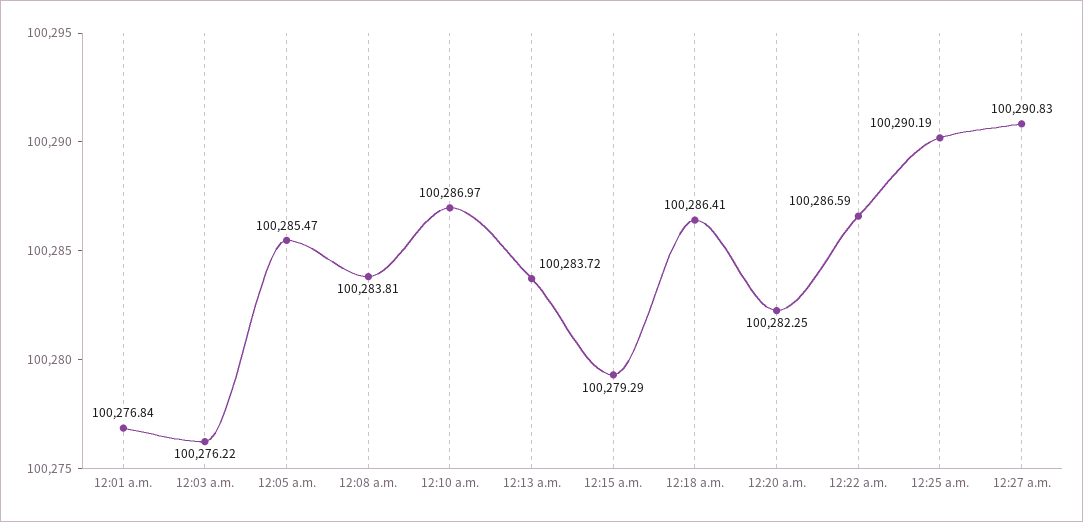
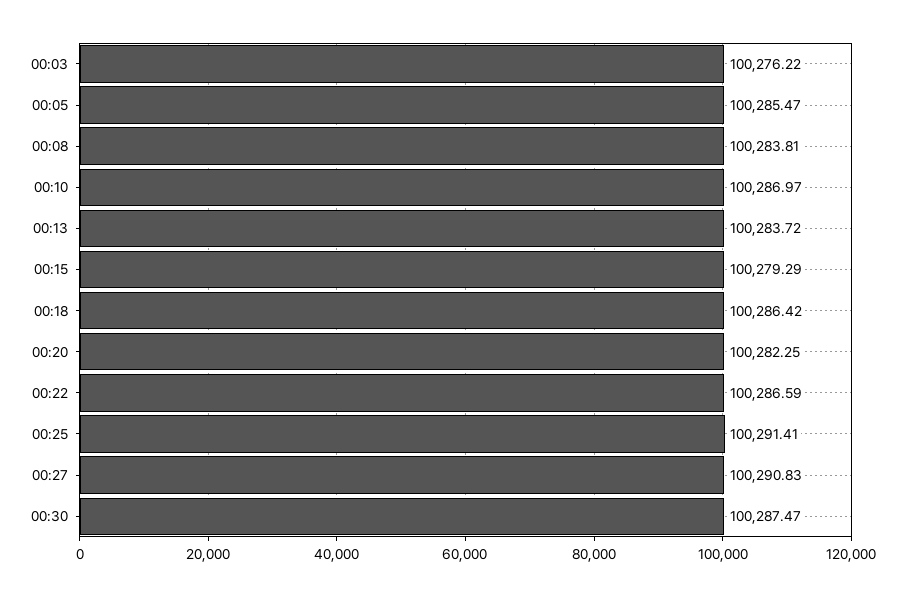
12:01 a.m.: 100276.84 -> none
12:18 a.m.: 100286.41 -> 100286.42
12:25 a.m.: 100290.19 -> 100291.41
00:30: none -> 100287.47

